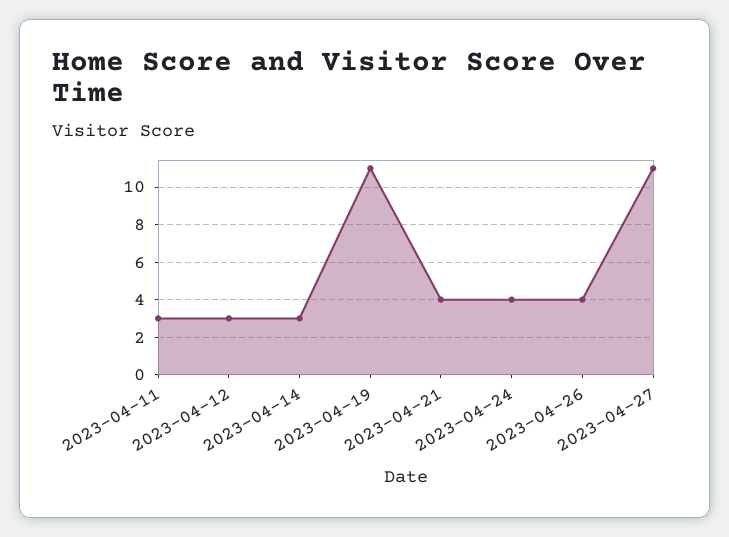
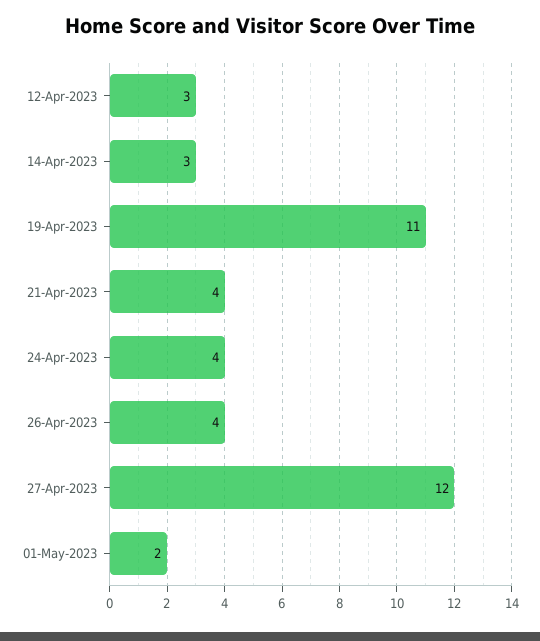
2023-04-11: 3 -> none
2023-04-27: 11 -> 12
01-May-2023: none -> 2

